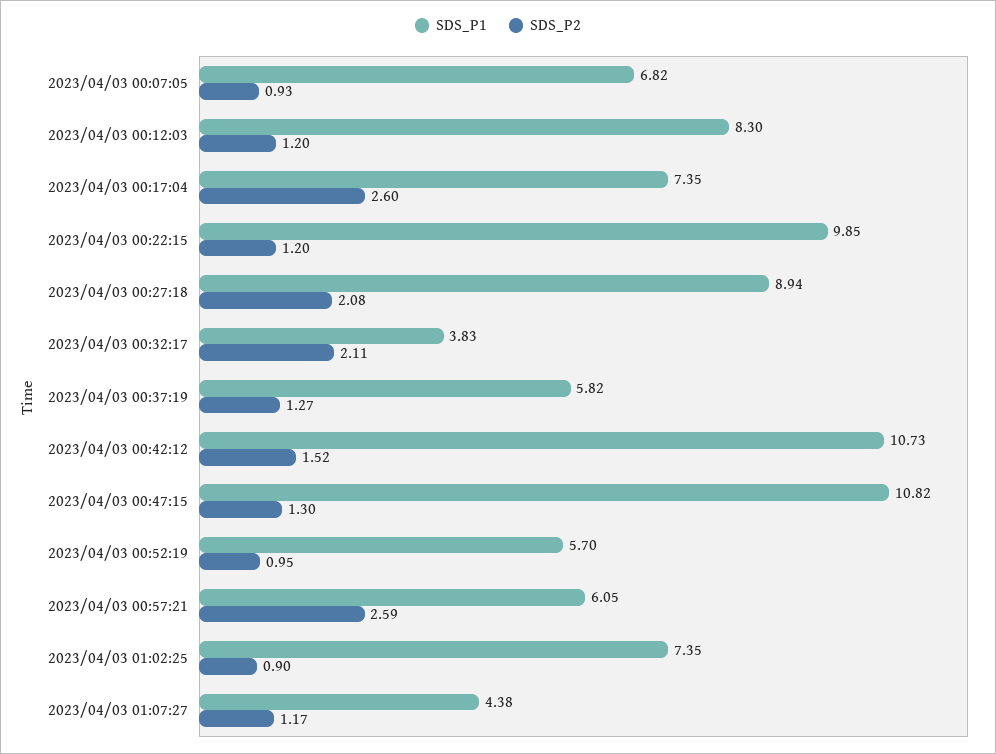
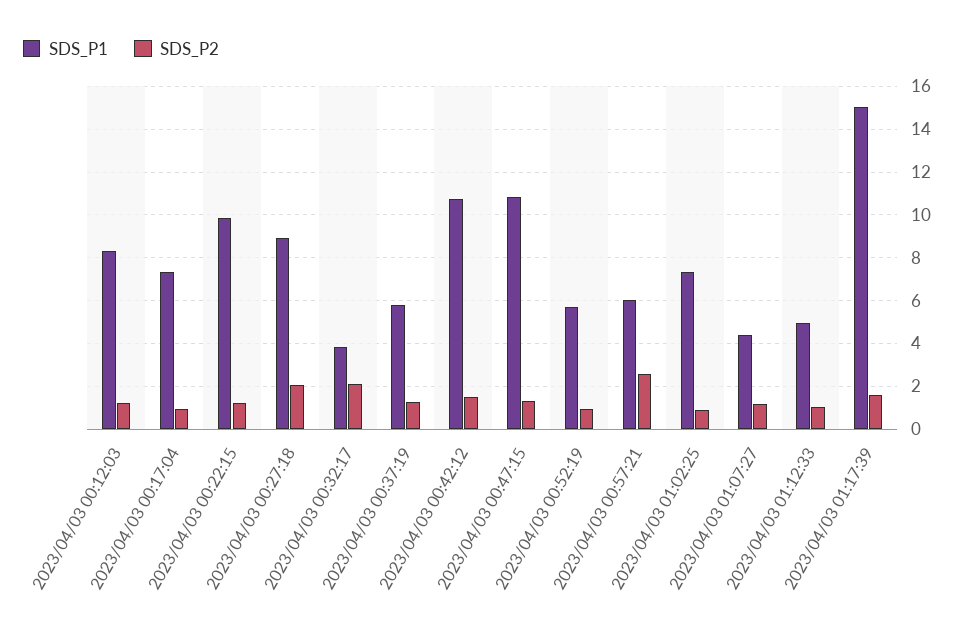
SDS_P1, 2023/04/03 00:07:05: 6.82 -> none
SDS_P2, 2023/04/03 00:07:05: 0.93 -> none
SDS_P2, 2023/04/03 00:17:04: 2.6 -> 1
SDS_P1, 2023/04/03 01:12:33: none -> 5
SDS_P2, 2023/04/03 01:12:33: none -> 1
SDS_P1, 2023/04/03 01:17:39: none -> 15
SDS_P2, 2023/04/03 01:17:39: none -> 1.5

